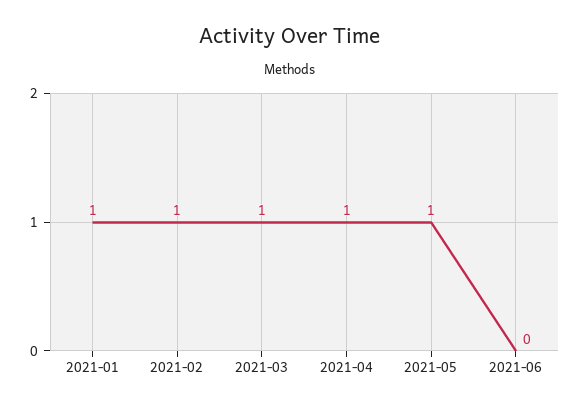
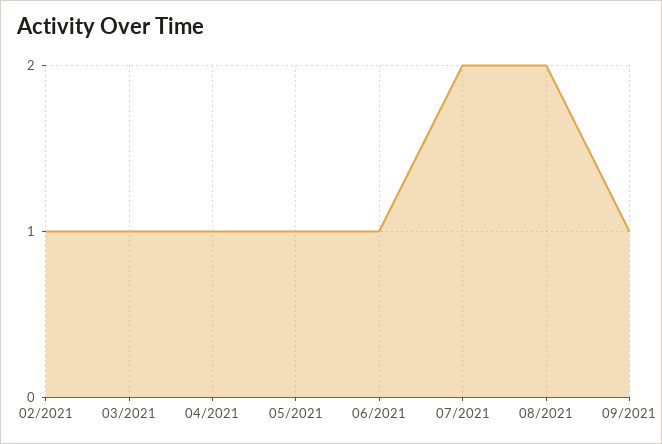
2021-01: 1 -> none
2021-06: 0 -> 1
07/2021: none -> 2
08/2021: none -> 2
09/2021: none -> 1

